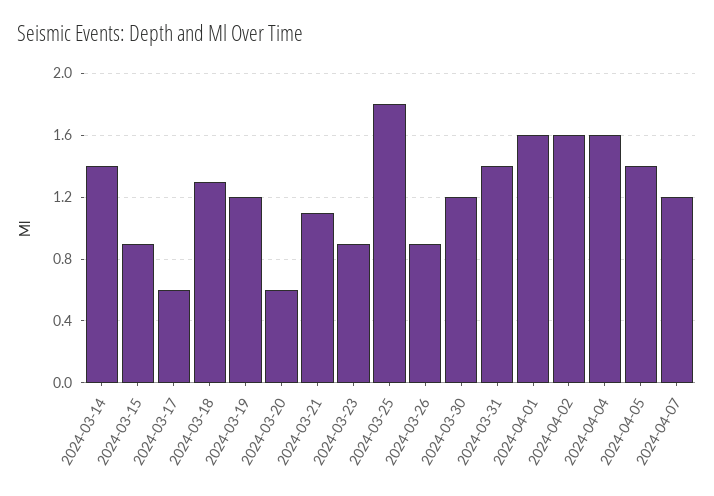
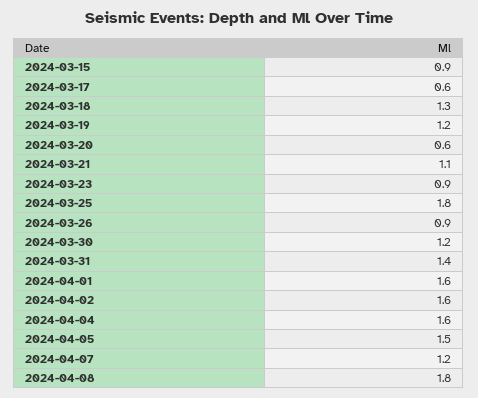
2024-03-14: 1.4 -> none
2024-04-05: 1.4 -> 1.5
2024-04-08: none -> 1.8

